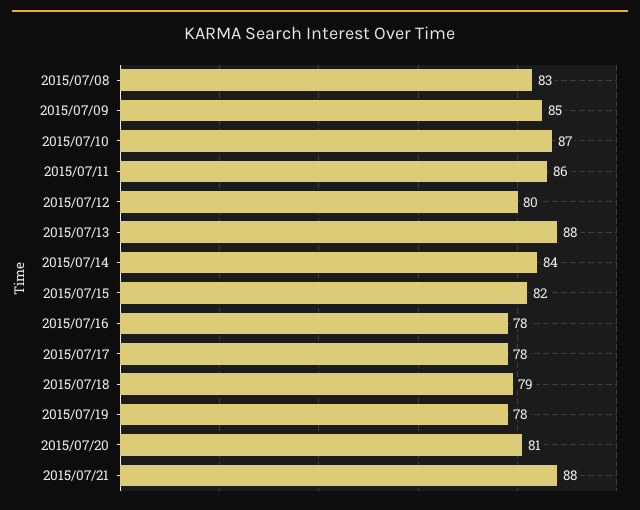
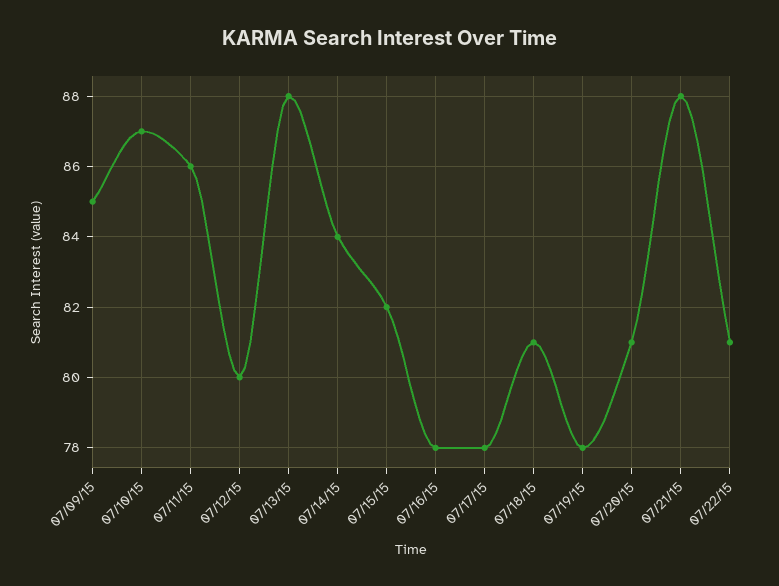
2015/07/08: 83 -> none
2015/07/18: 79 -> 81
07/22/15: none -> 81

